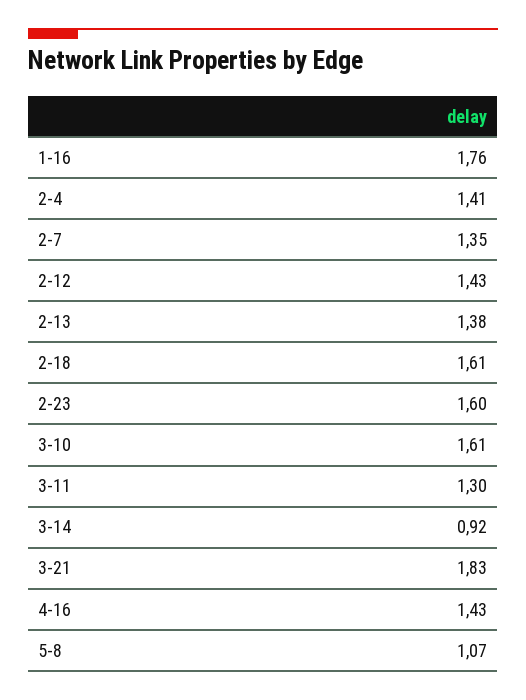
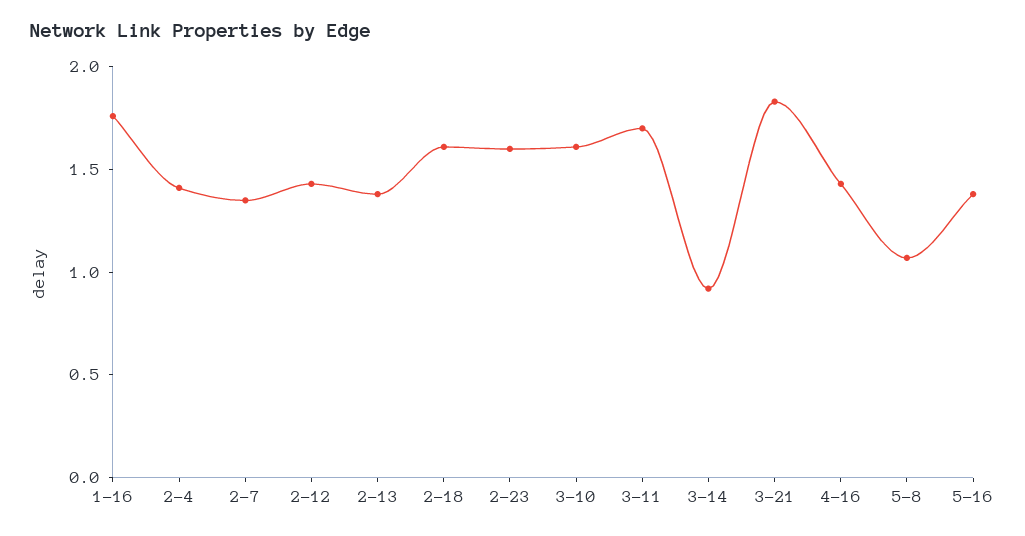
3-11: 1.3 -> 1.7
5-16: none -> 1.4

